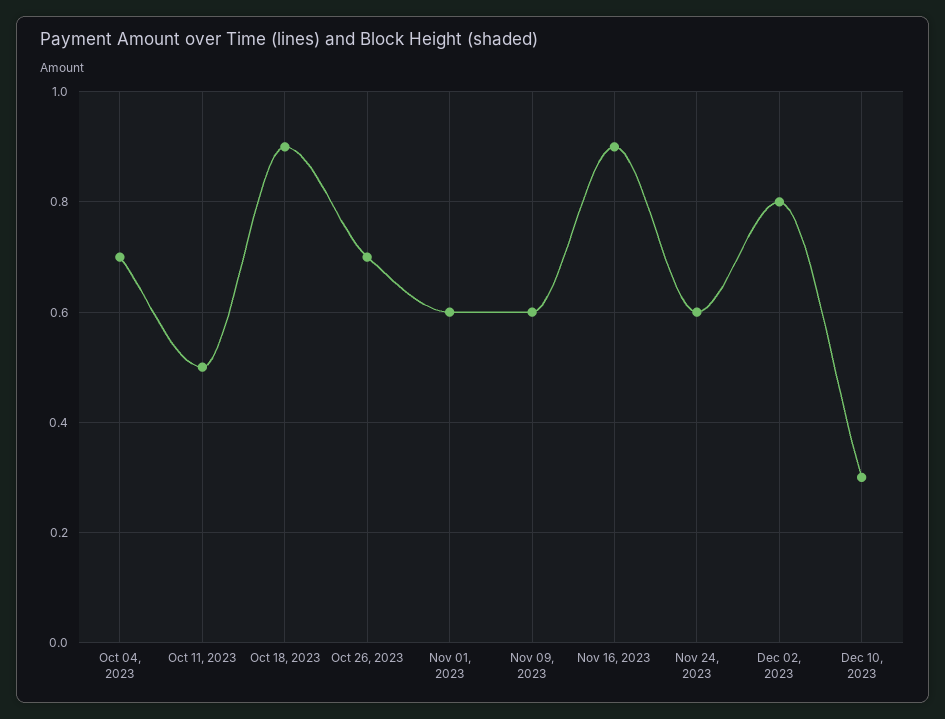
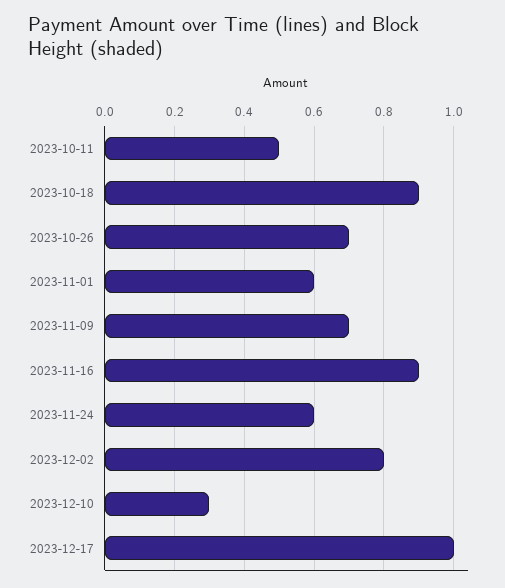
Oct 04, 2023: 0.7 -> none
Nov 09, 2023: 0.6 -> 0.7
2023-12-17: none -> 1

